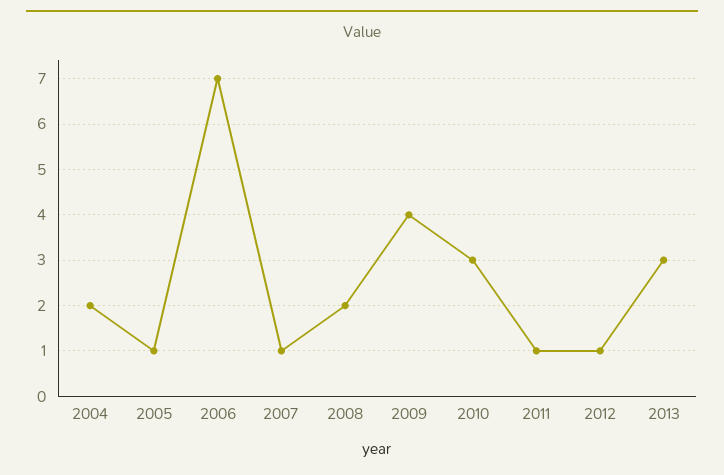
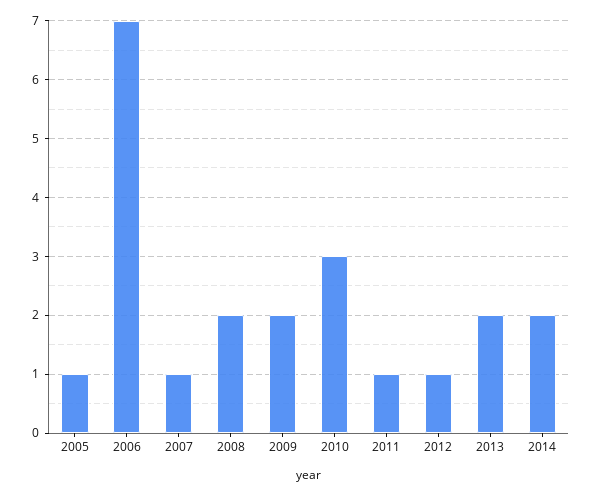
2004: 2 -> none
2009: 4 -> 2
2013: 3 -> 2
2014: none -> 2

